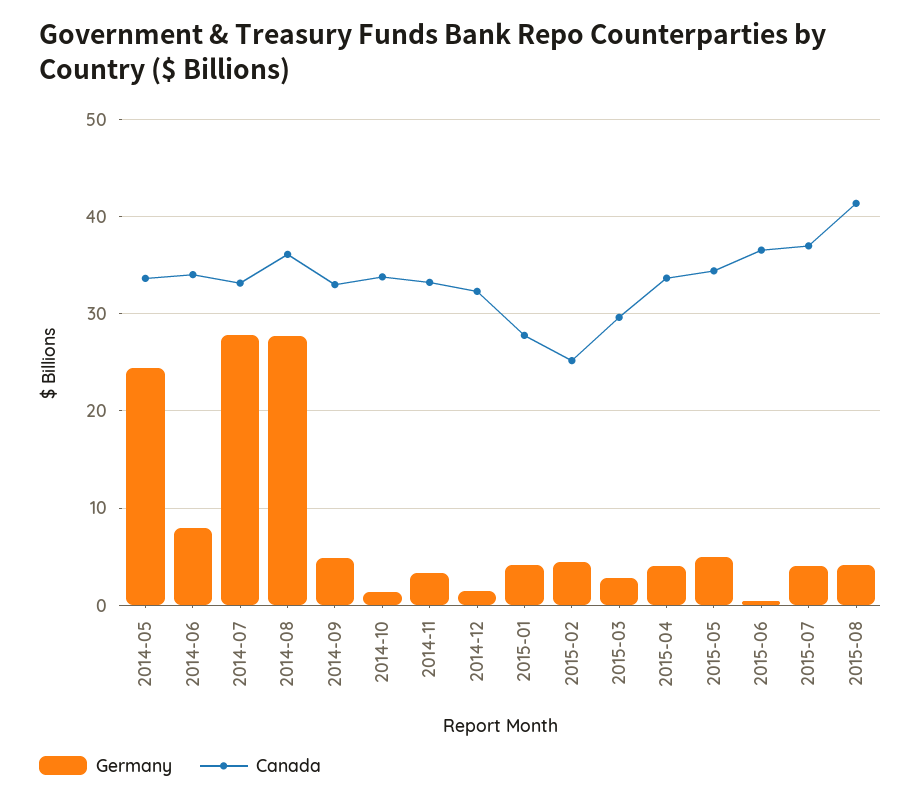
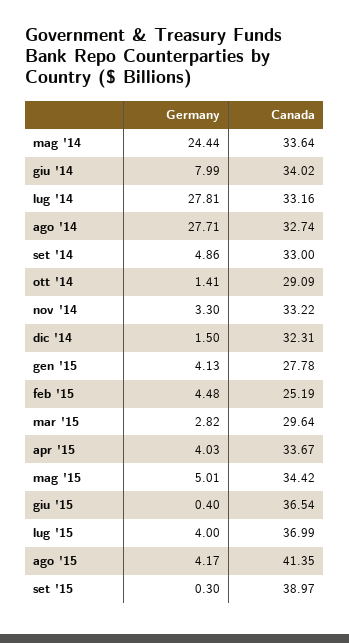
Canada, 2014-08: 36 -> 32.74
Canada, 2014-10: 34 -> 29.09
Germany, set '15: none -> 0.3
Canada, set '15: none -> 38.97

